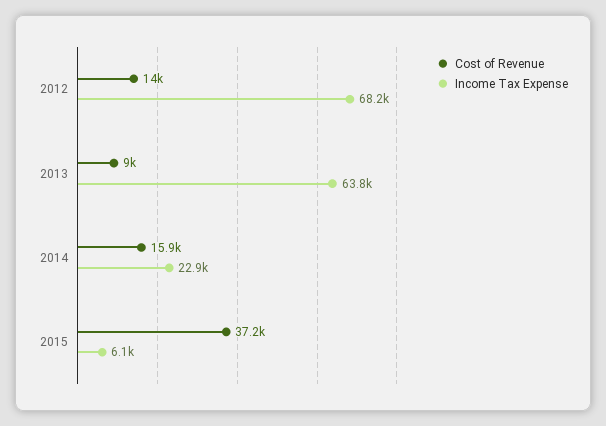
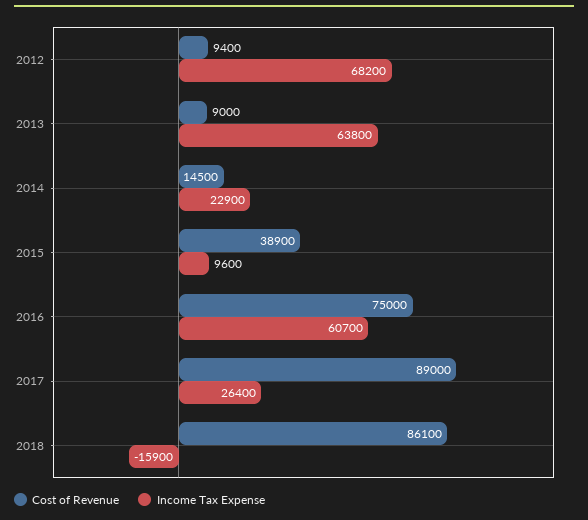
Cost of Revenue, 2012: 14000 -> 9400
Cost of Revenue, 2014: 15900 -> 14500
Cost of Revenue, 2015: 37200 -> 38900
Income Tax Expense, 2015: 6100 -> 9600
Cost of Revenue, 2016: none -> 75000
Income Tax Expense, 2016: none -> 60700
Cost of Revenue, 2017: none -> 89000
Income Tax Expense, 2017: none -> 26400
Cost of Revenue, 2018: none -> 86100
Income Tax Expense, 2018: none -> -15900

